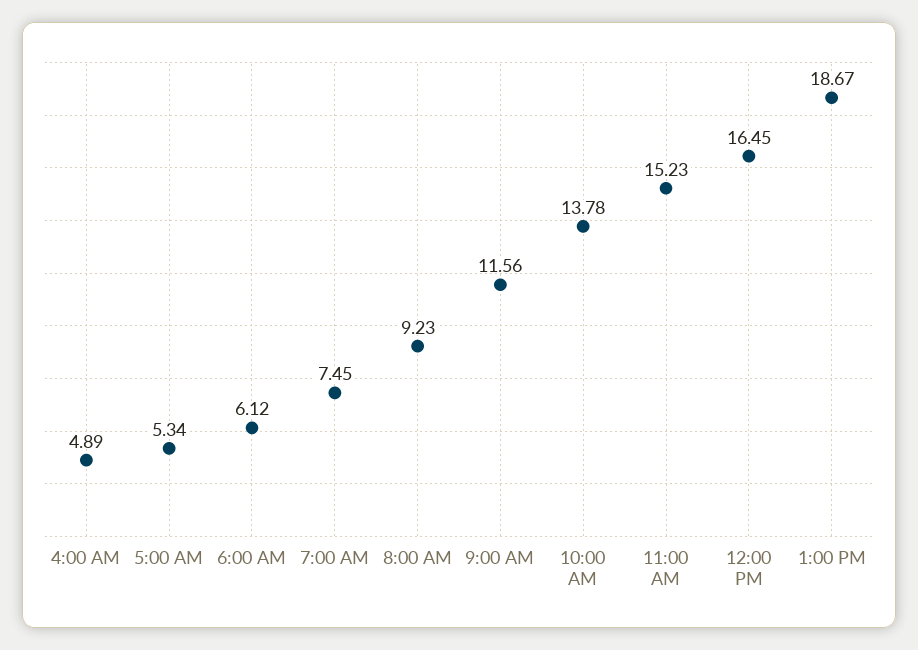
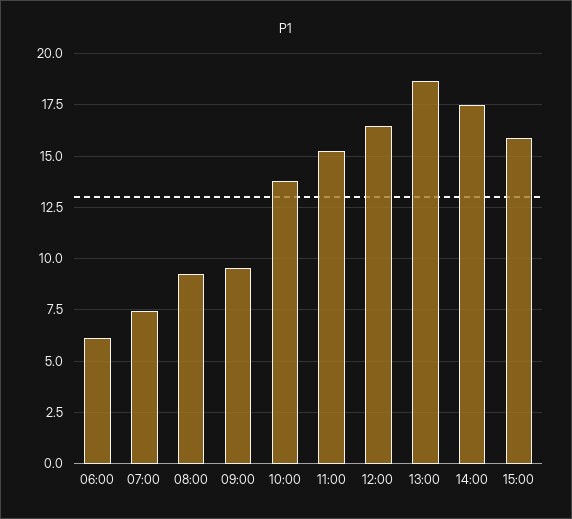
4:00 AM: 4.89 -> none
5:00 AM: 5.34 -> none
9:00 AM: 11.56 -> 9.5
14:00: none -> 17.5
15:00: none -> 16

